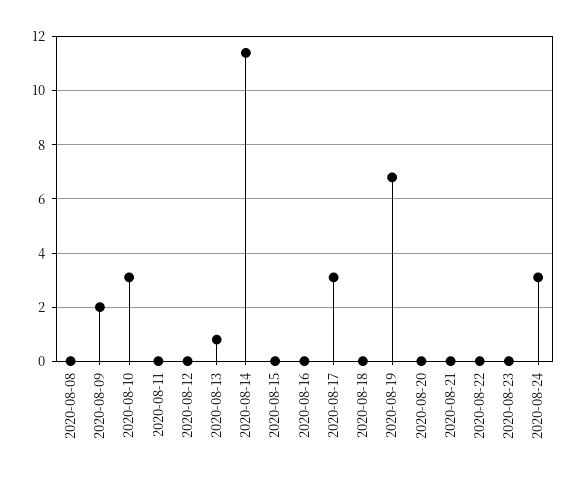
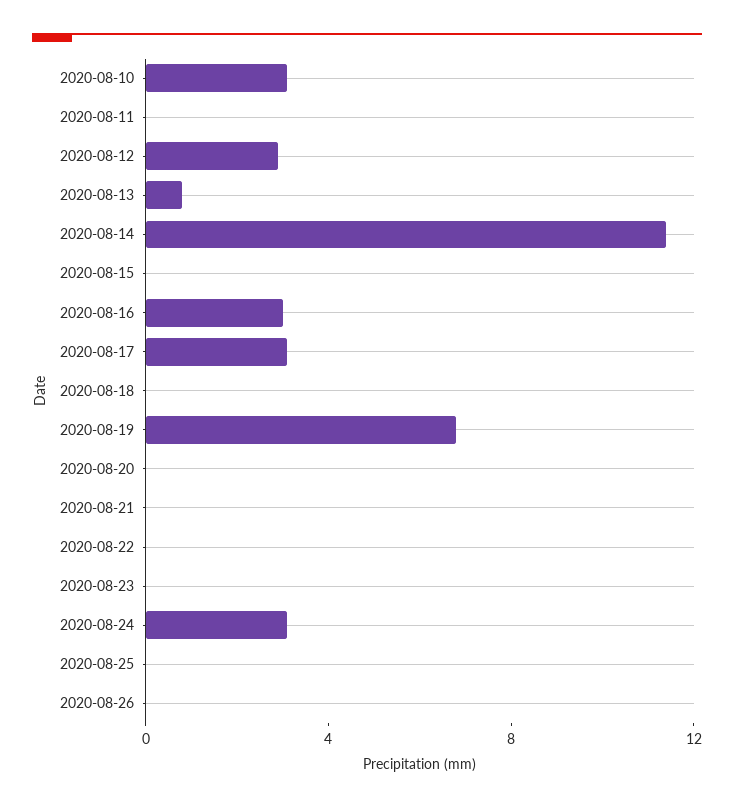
2020-08-08: 0 -> none
2020-08-09: 2 -> none
2020-08-12: 0 -> 3
2020-08-16: 0 -> 3
2020-08-25: none -> 0
2020-08-26: none -> 0

